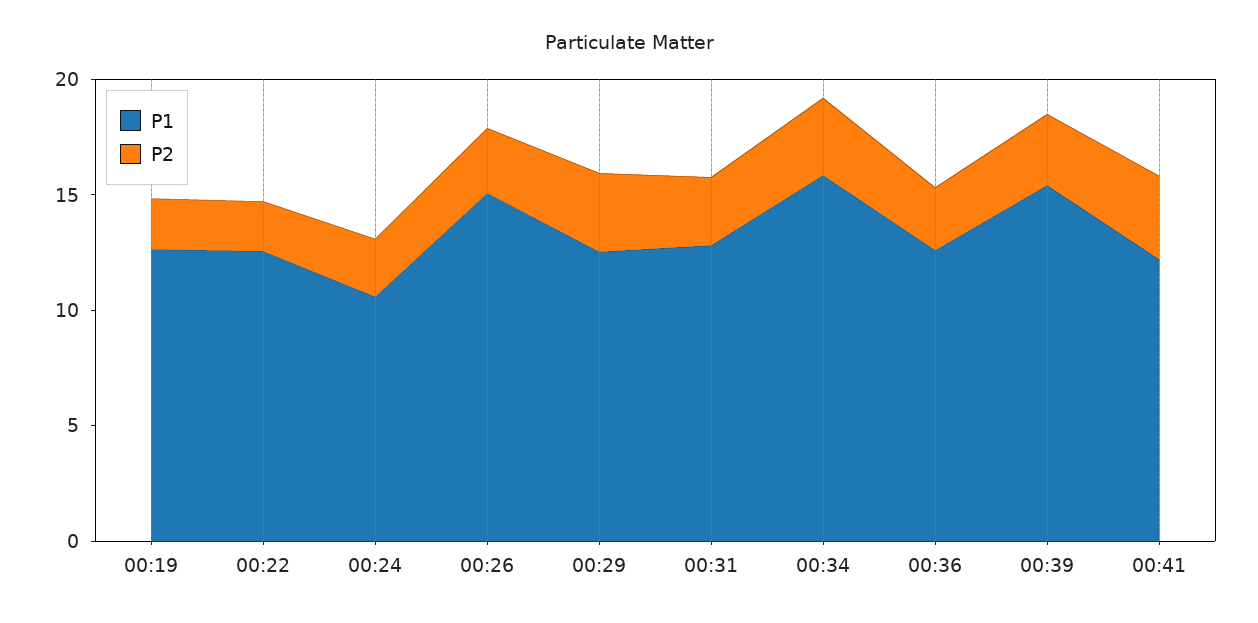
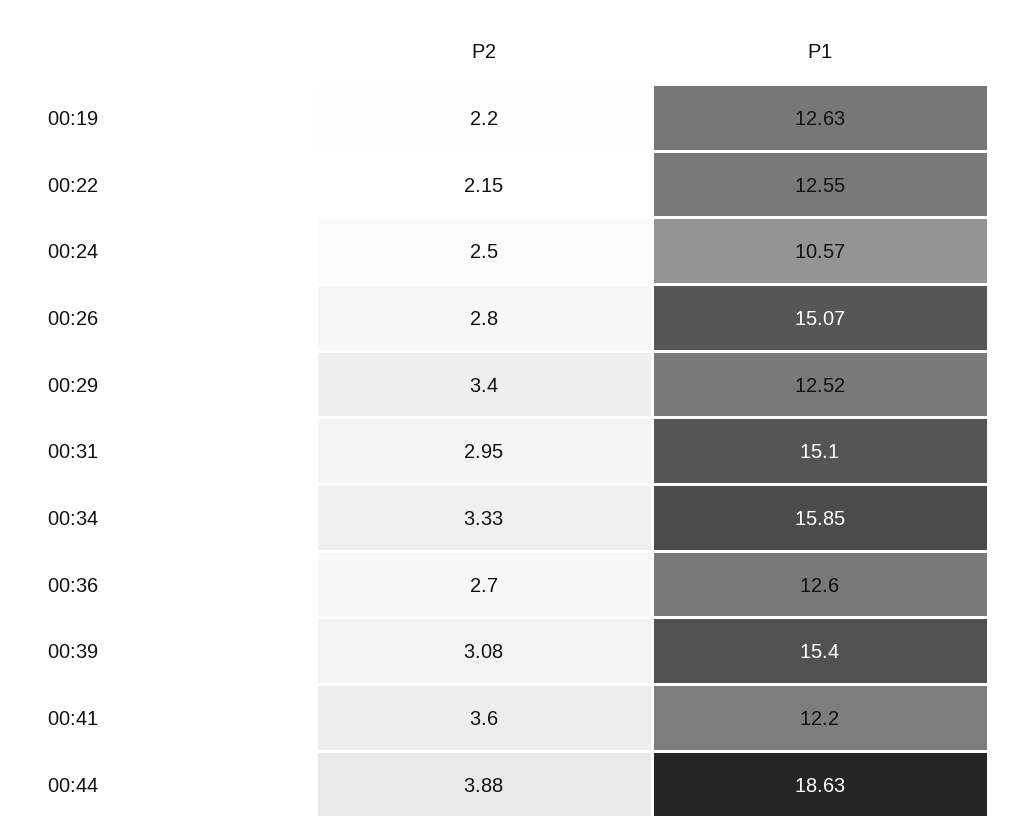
P1, 00:31: 13 -> 15.1
P2, 00:44: none -> 3.88
P1, 00:44: none -> 18.63

